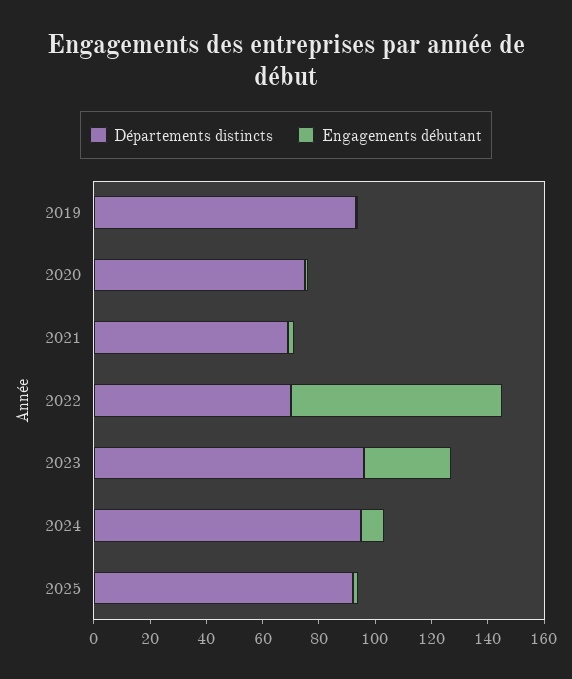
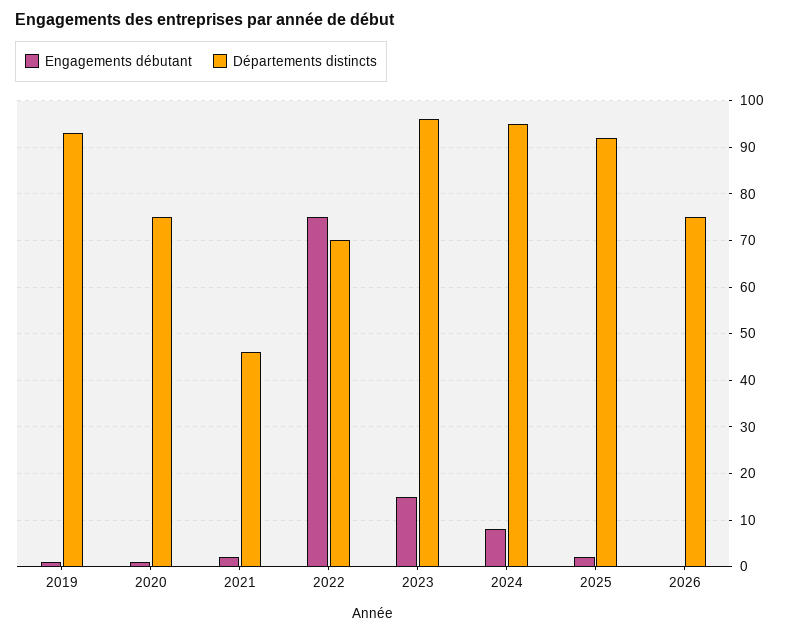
Départements distincts, 2021: 70 -> 45
Engagements débutant, 2023: 30 -> 15
Engagements débutant, 2026: none -> 0
Départements distincts, 2026: none -> 75

